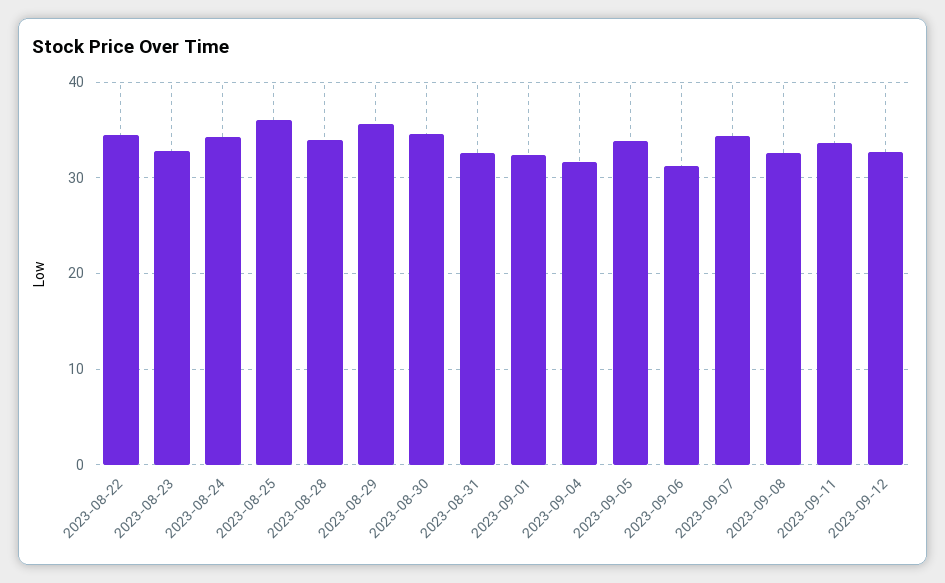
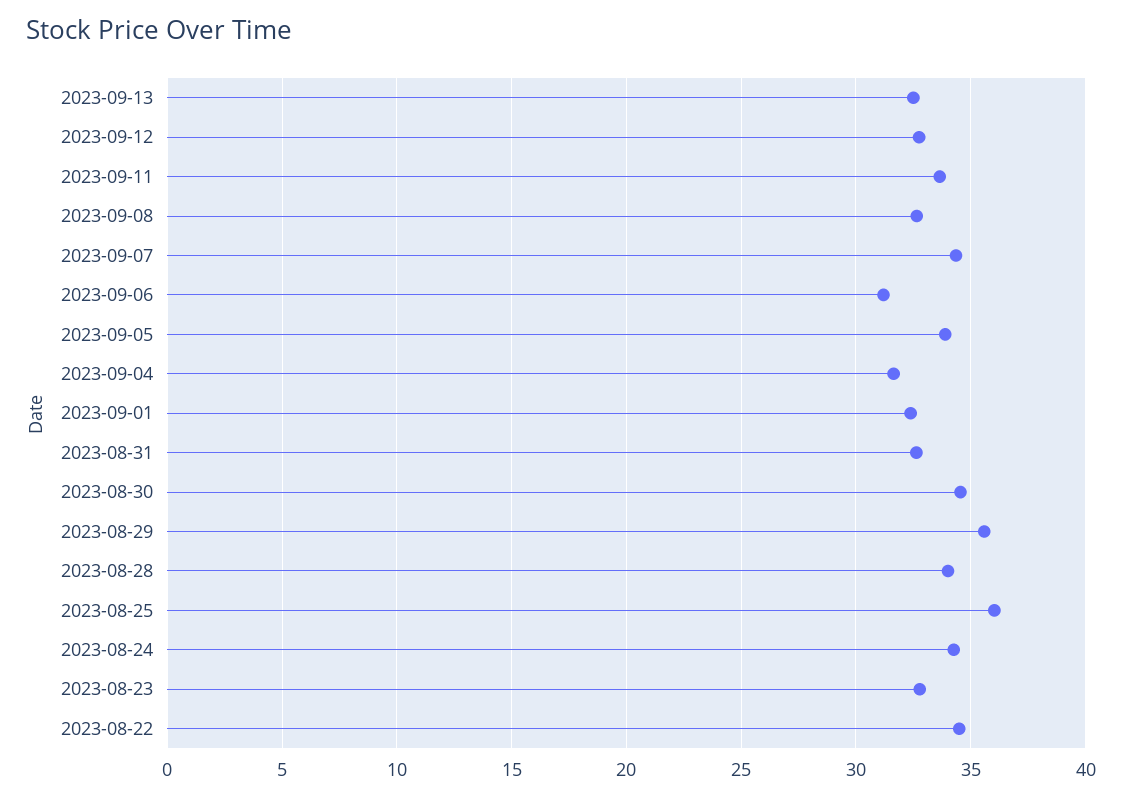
2023-09-13: none -> 32.5

